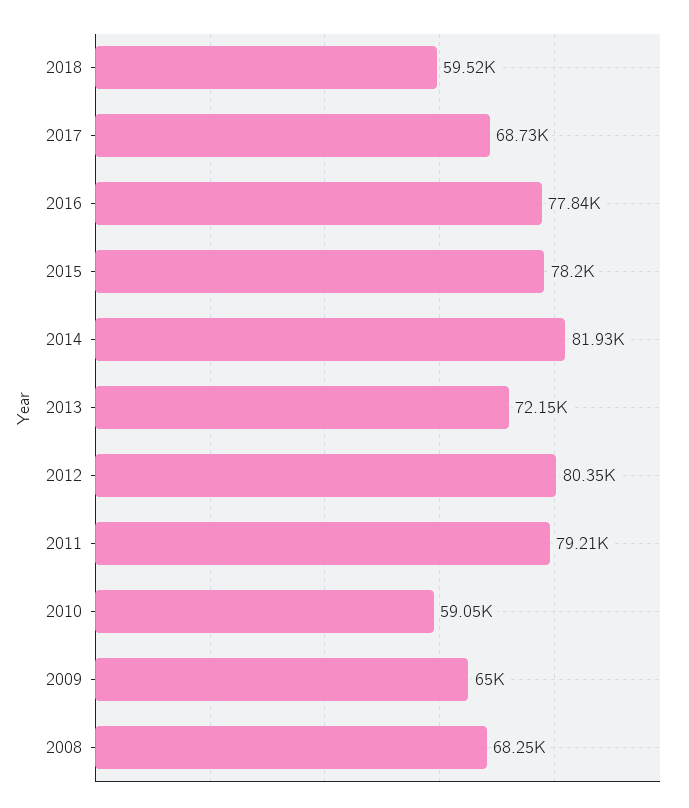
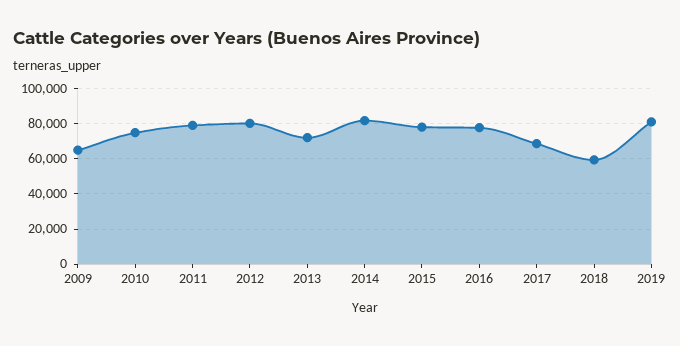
2010: 59050 -> 75000
2008: 68250 -> none
2019: none -> 80000

